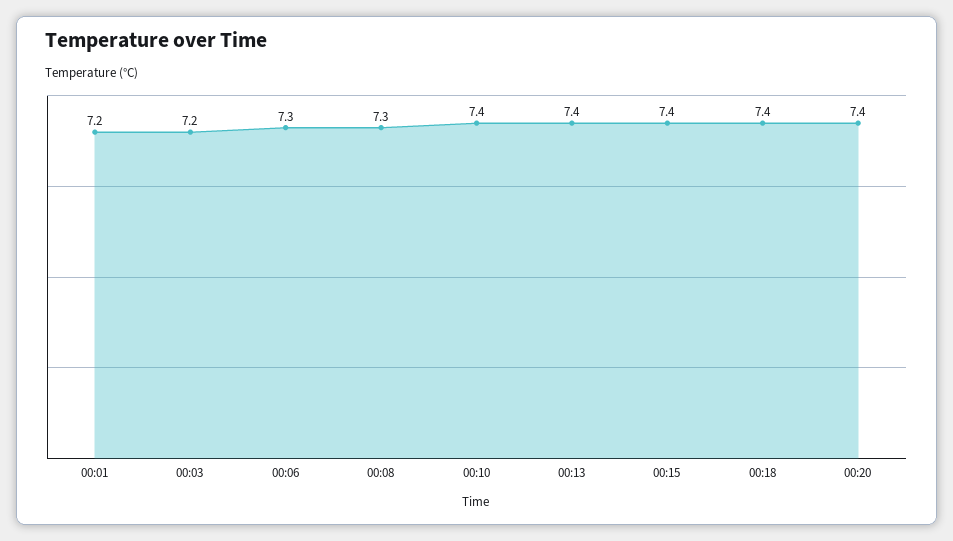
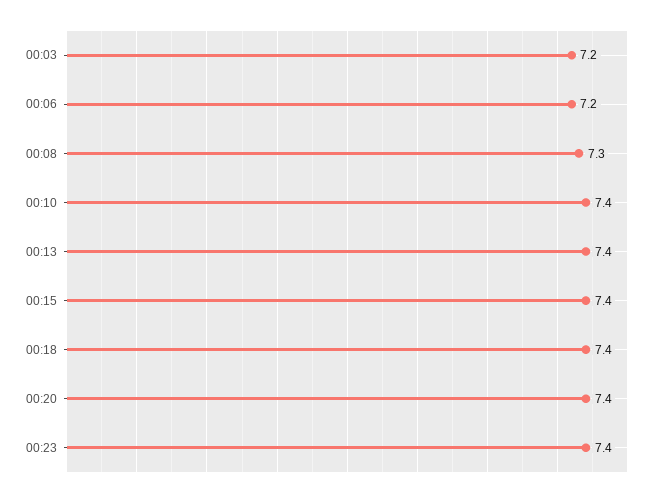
00:01: 7.2 -> none
00:06: 7.3 -> 7.2
00:23: none -> 7.4

